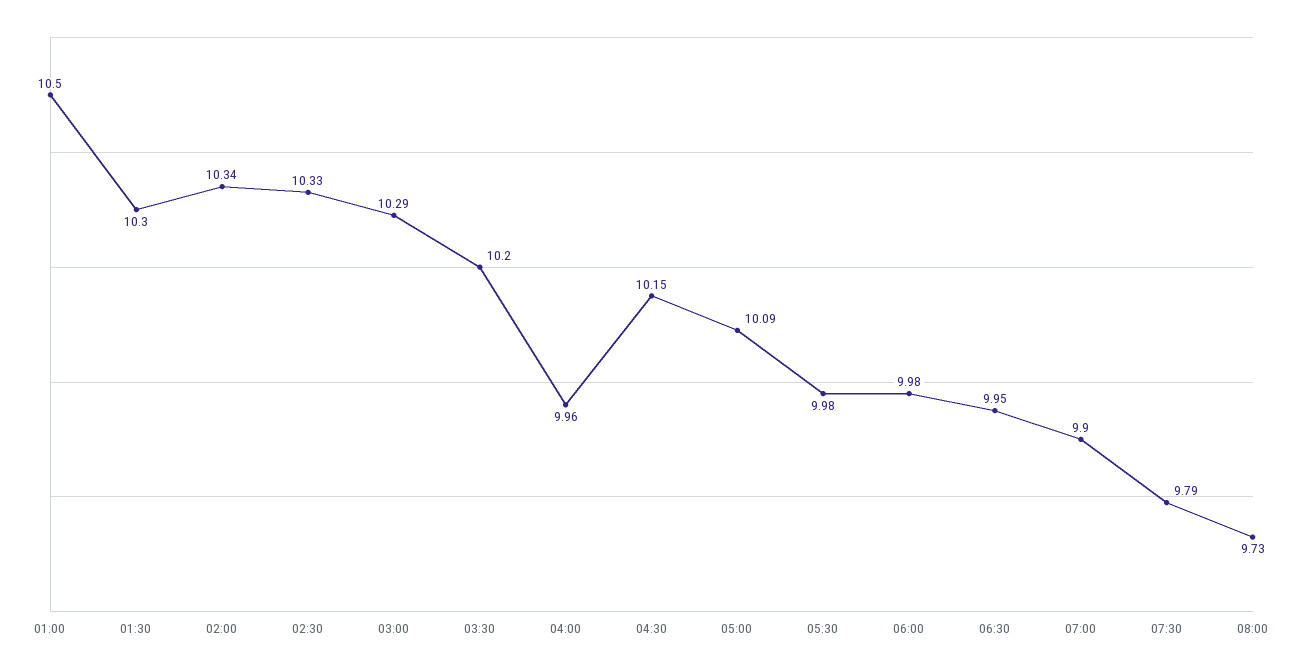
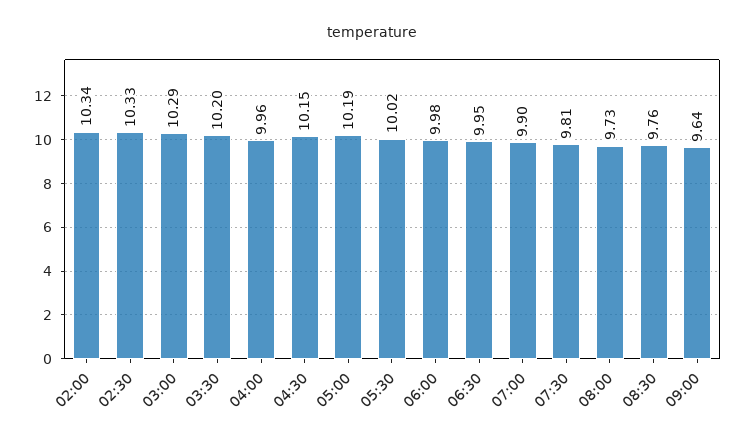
01:00: 10.5 -> none
01:30: 10.3 -> none
05:00: 10.09 -> 10.19
05:30: 9.98 -> 10.02
07:30: 9.79 -> 9.81
08:30: none -> 9.76
09:00: none -> 9.64

